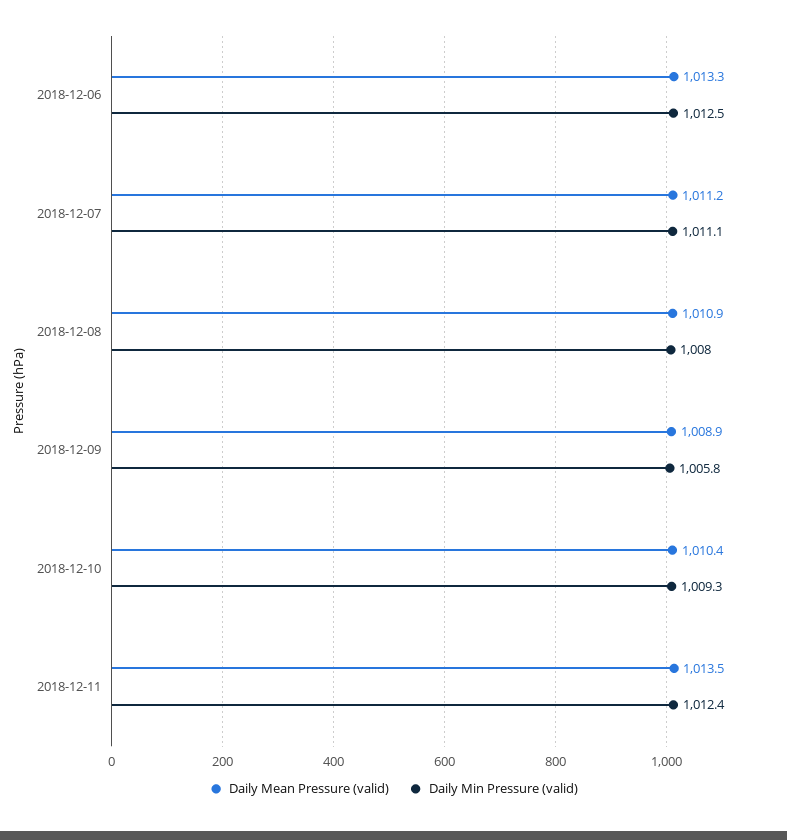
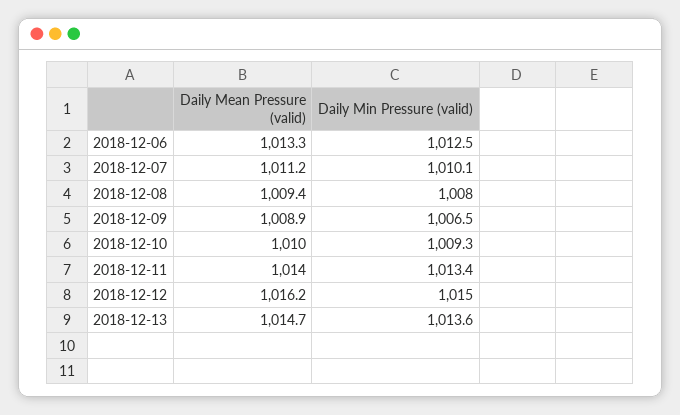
Daily Min Pressure (valid), 2018-12-07: 1011.1 -> 1010.1
Daily Mean Pressure (valid), 2018-12-08: 1010.9 -> 1009.4
Daily Min Pressure (valid), 2018-12-09: 1005.8 -> 1006.5
Daily Mean Pressure (valid), 2018-12-10: 1010.4 -> 1010
Daily Mean Pressure (valid), 2018-12-11: 1013.5 -> 1014
Daily Min Pressure (valid), 2018-12-11: 1012.4 -> 1013.4
Daily Mean Pressure (valid), 2018-12-12: none -> 1016.2
Daily Min Pressure (valid), 2018-12-12: none -> 1015
Daily Mean Pressure (valid), 2018-12-13: none -> 1014.7
Daily Min Pressure (valid), 2018-12-13: none -> 1013.6

